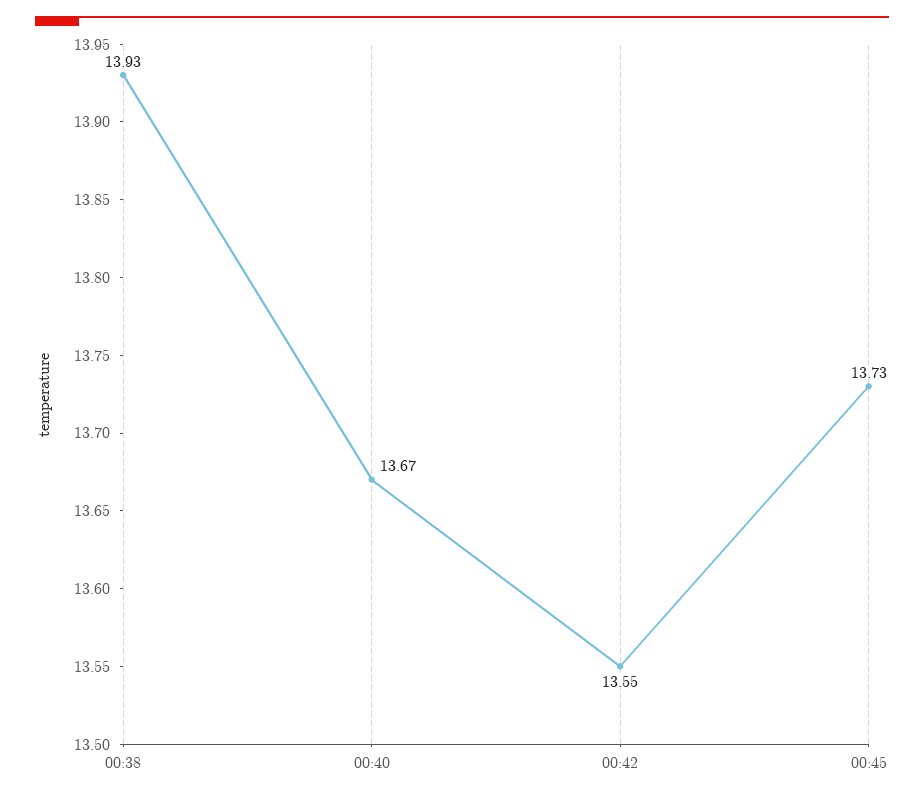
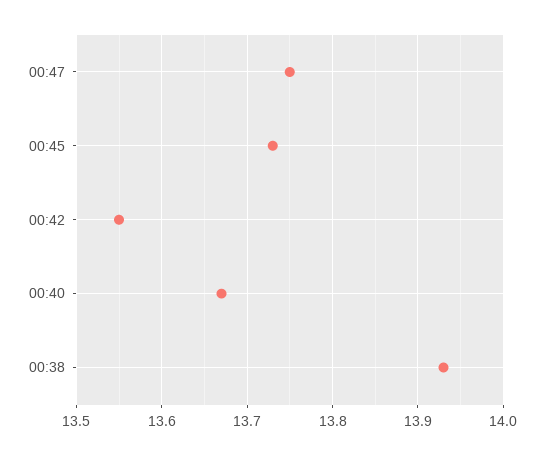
00:47: none -> 13.75

